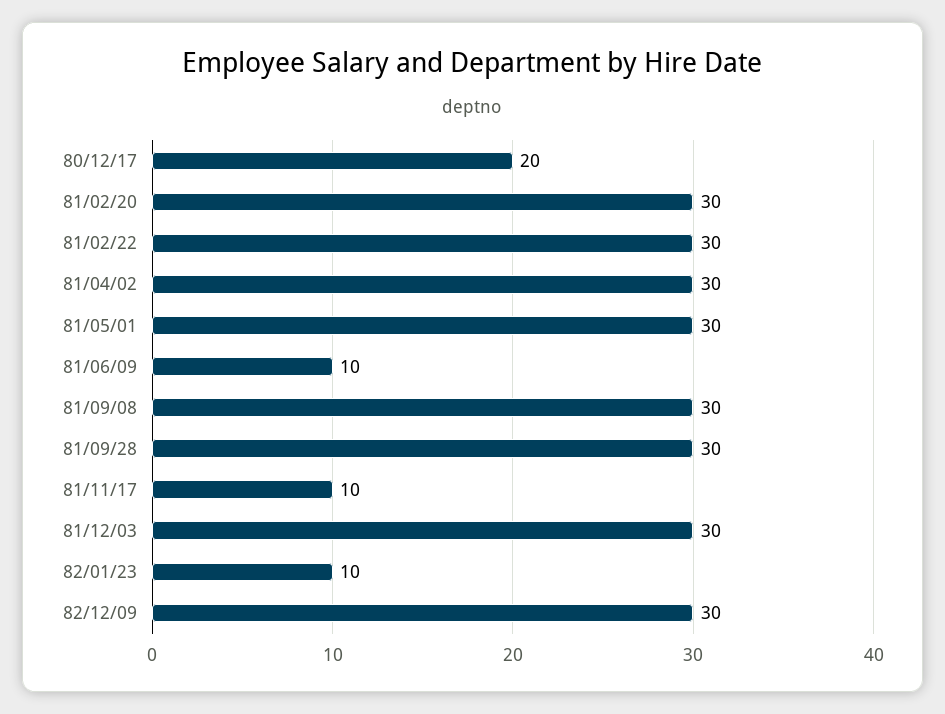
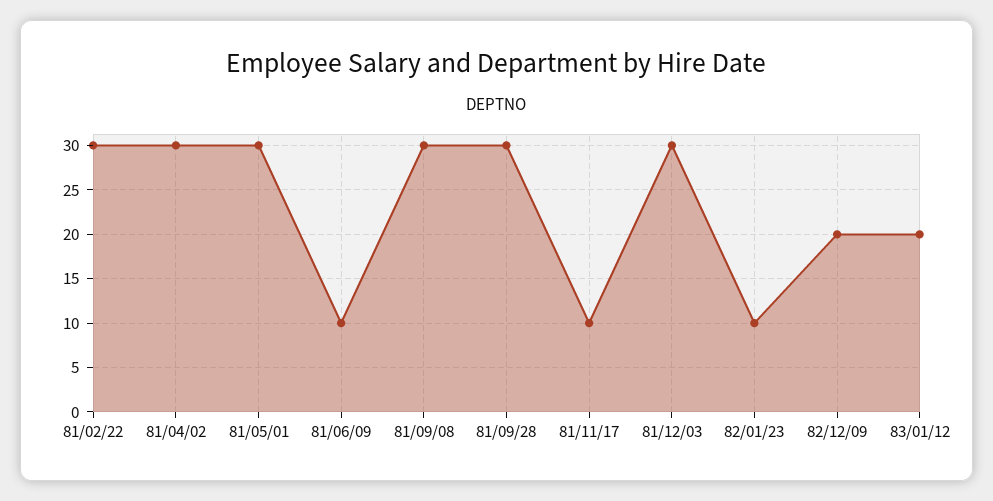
80/12/17: 20 -> none
81/02/20: 30 -> none
82/12/09: 30 -> 20
83/01/12: none -> 20

